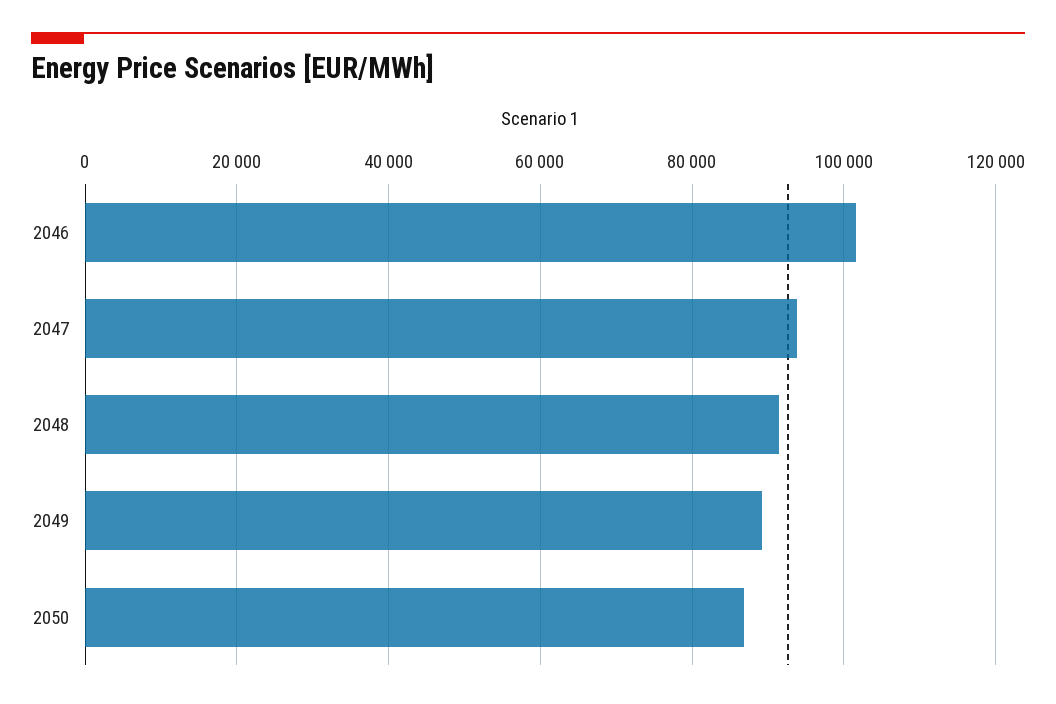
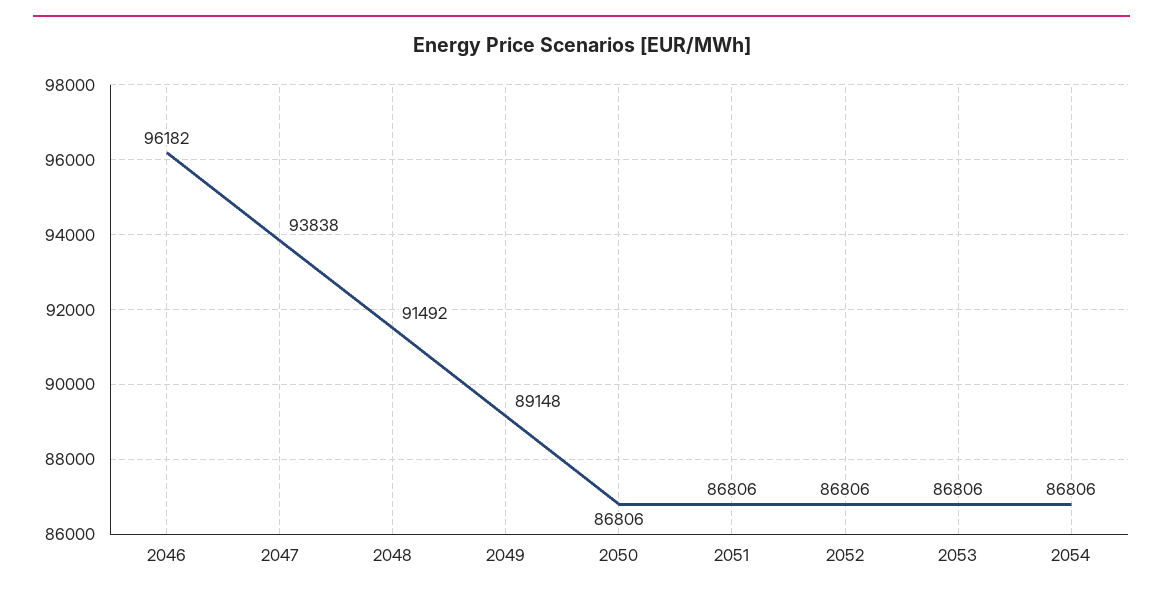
2046: 102000 -> 96182
2051: none -> 86806
2052: none -> 86806
2053: none -> 86806
2054: none -> 86806

